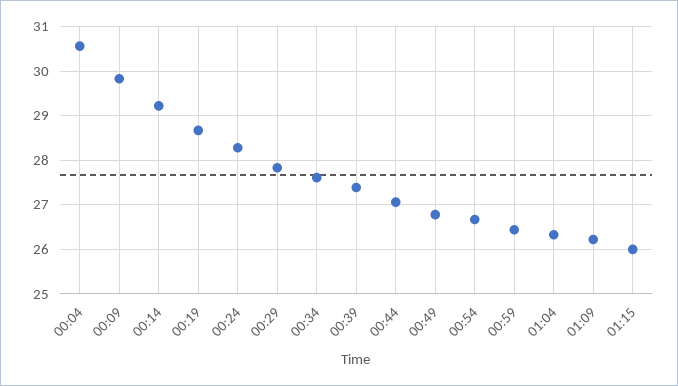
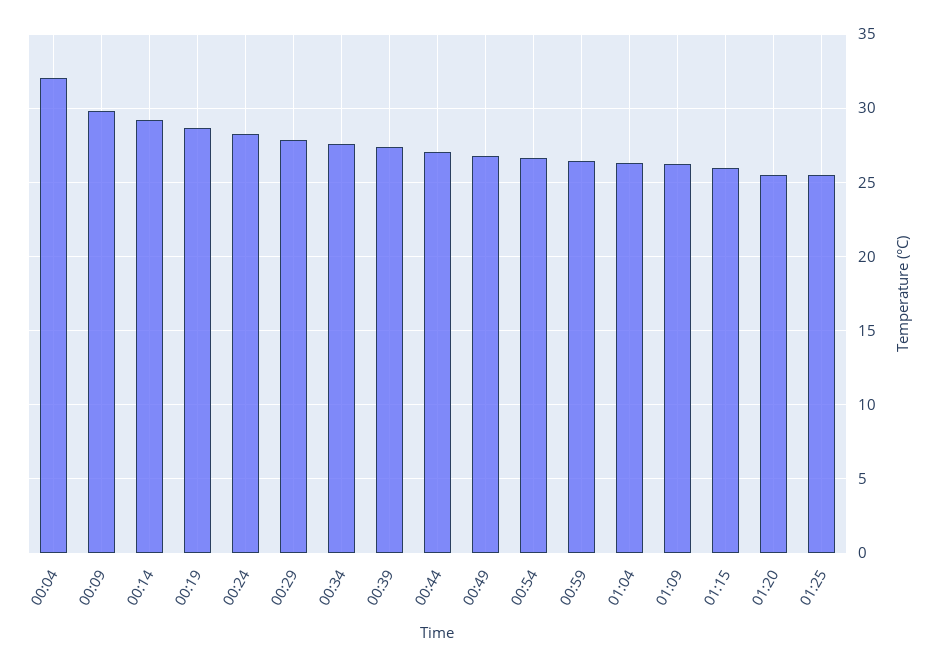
00:04: 30.6 -> 32
01:20: none -> 25.5
01:25: none -> 25.5

